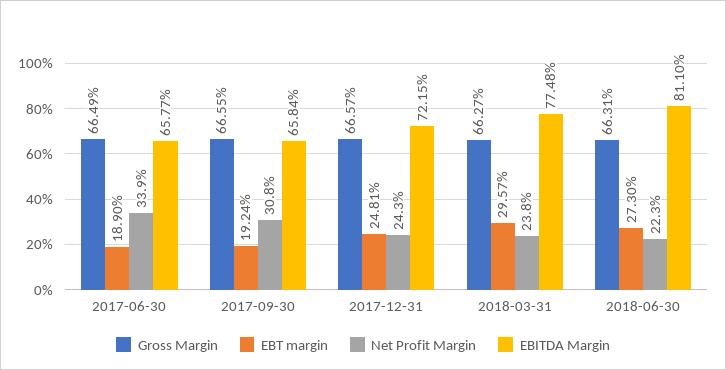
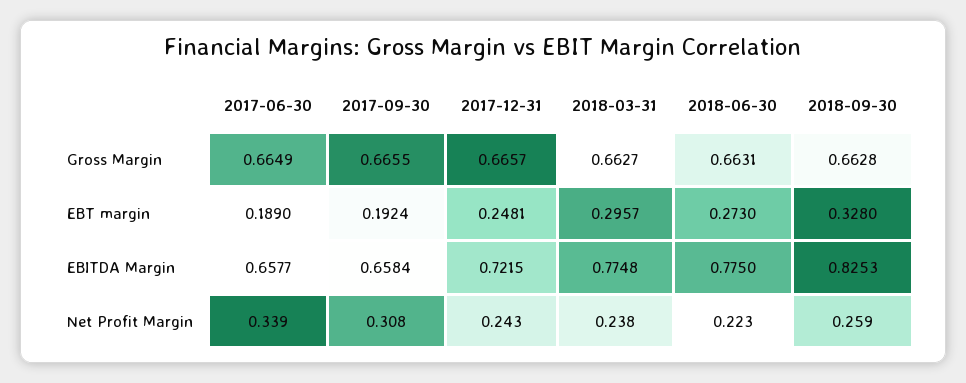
EBITDA Margin, 2018-06-30: 0.811 -> 0.775
Gross Margin, 2018-09-30: none -> 0.6628
EBT margin, 2018-09-30: none -> 0.328
EBITDA Margin, 2018-09-30: none -> 0.8253
Net Profit Margin, 2018-09-30: none -> 0.259

